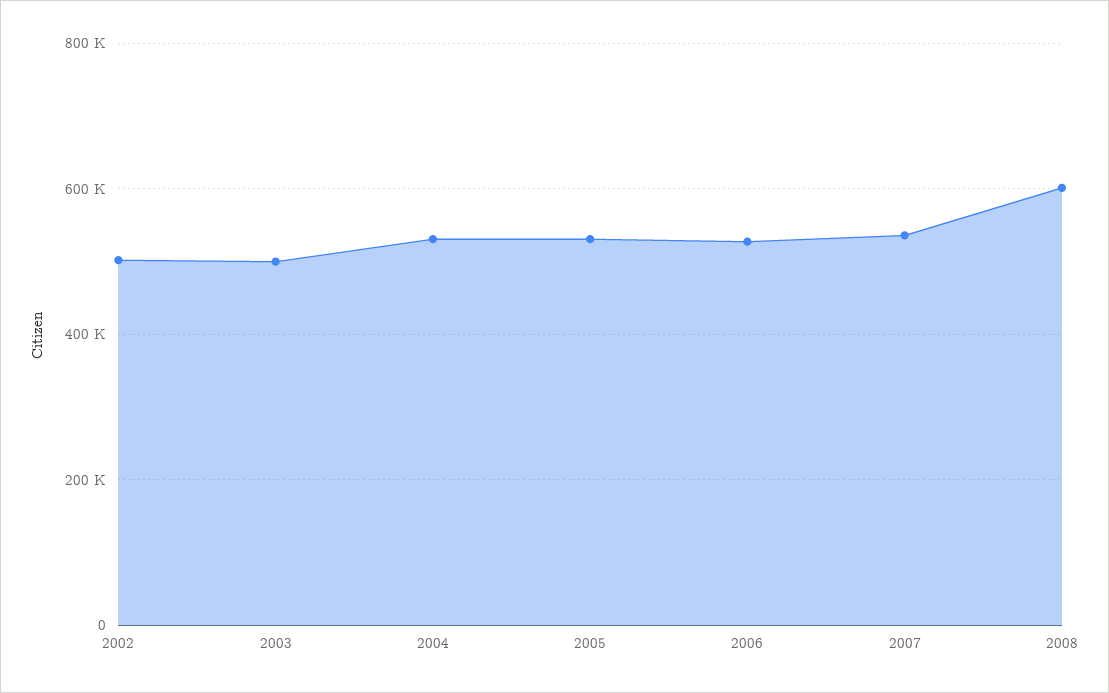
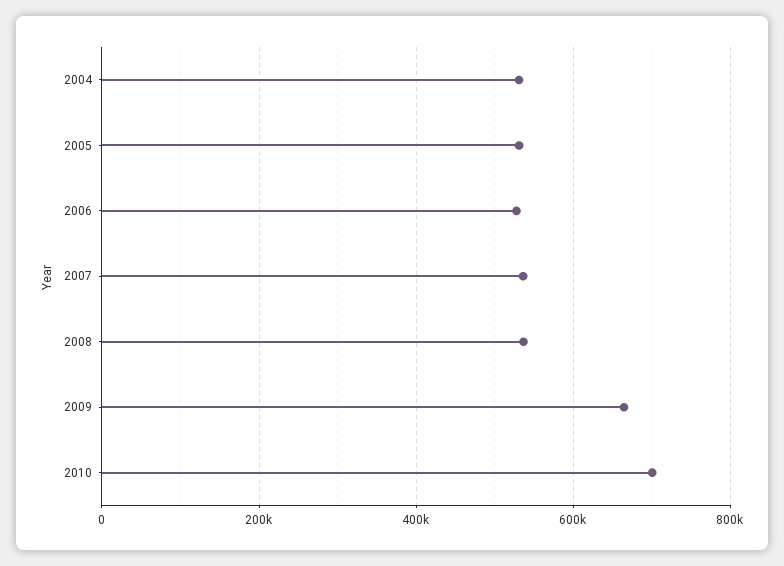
2002: 500000 -> none
2003: 500000 -> none
2008: 600000 -> 540000
2009: none -> 660000
2010: none -> 700000

